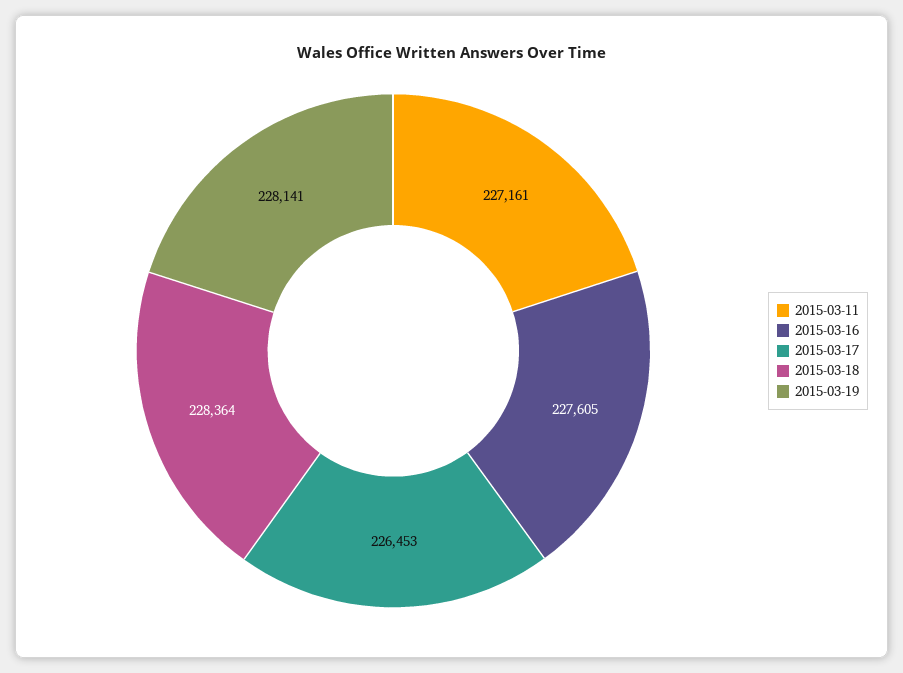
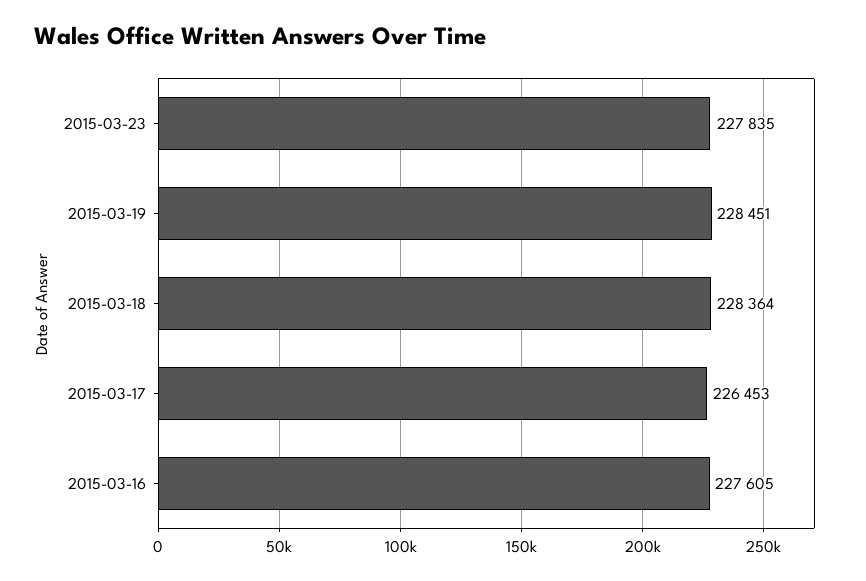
2015-03-11: 227161 -> none
2015-03-19: 228141 -> 228451
2015-03-23: none -> 227835

